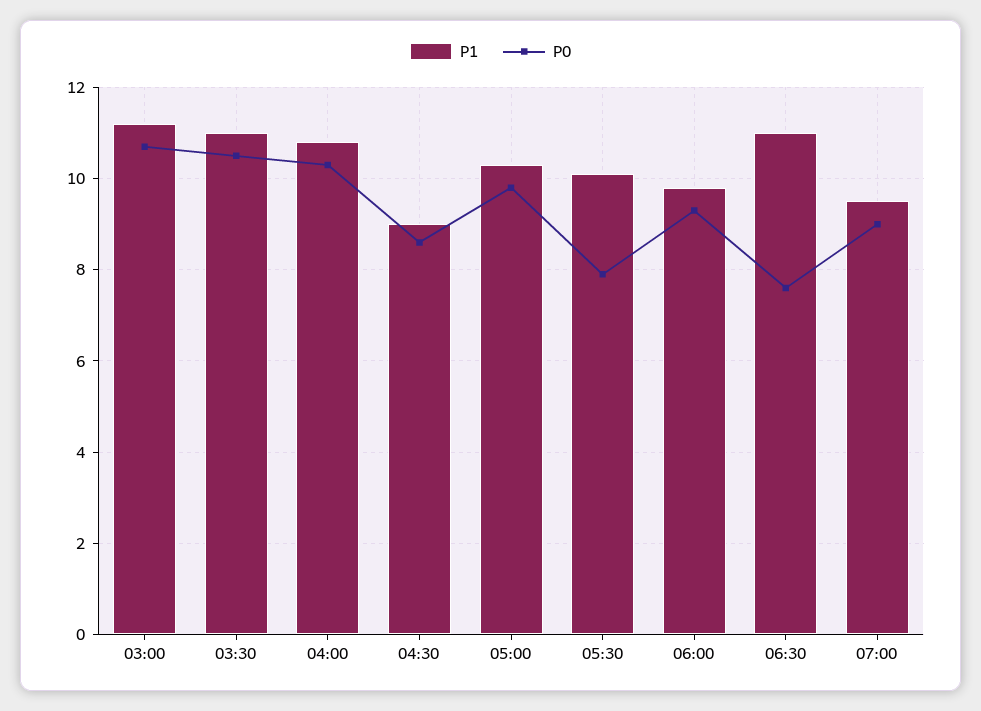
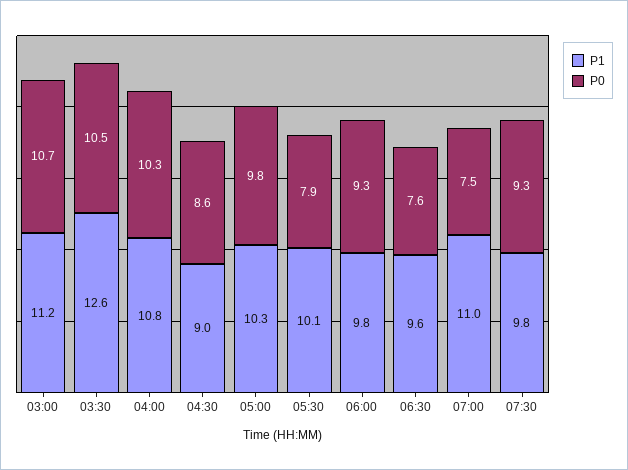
P1, 03:30: 11 -> 12.6
P1, 06:30: 11 -> 9.6
P1, 07:00: 9.5 -> 11
P0, 07:00: 9 -> 7.5
P1, 07:30: none -> 9.8
P0, 07:30: none -> 9.3

